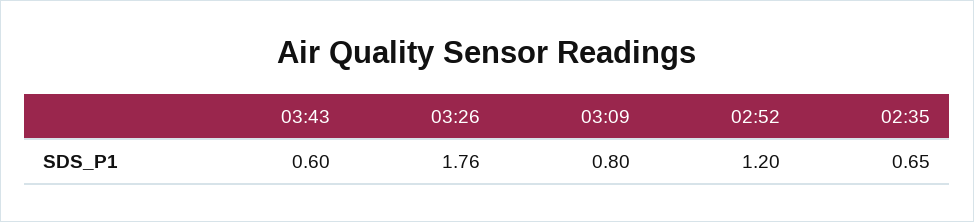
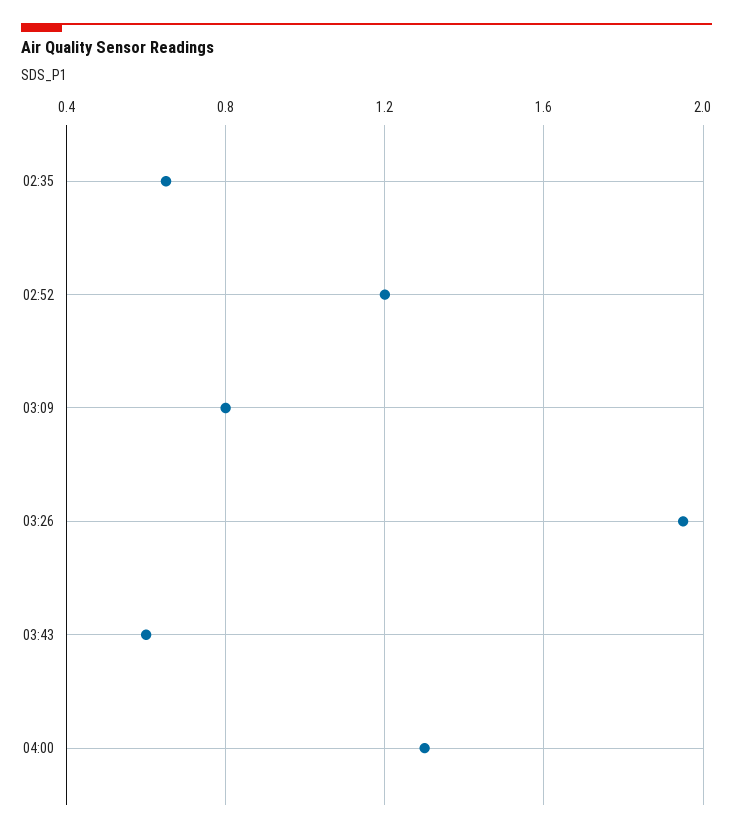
03:26: 1.76 -> 1.95
04:00: none -> 1.3

